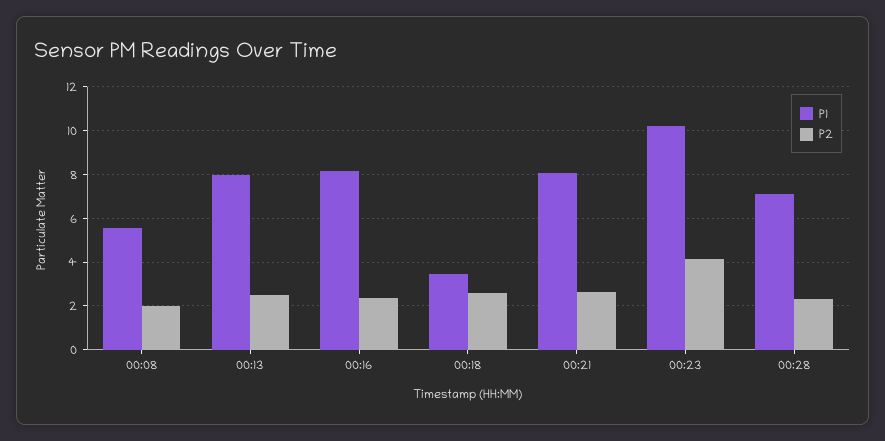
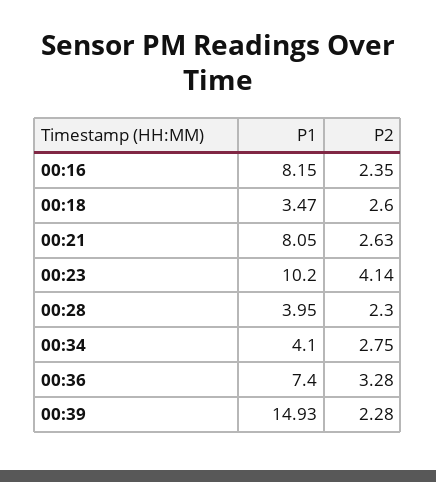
P1, 00:08: 5.5 -> none
P2, 00:08: 2 -> none
P1, 00:13: 8 -> none
P2, 00:13: 2.5 -> none
P1, 00:28: 7 -> 3.95
P1, 00:34: none -> 4.1
P2, 00:34: none -> 2.75
P1, 00:36: none -> 7.4
P2, 00:36: none -> 3.28
P1, 00:39: none -> 14.93
P2, 00:39: none -> 2.28

